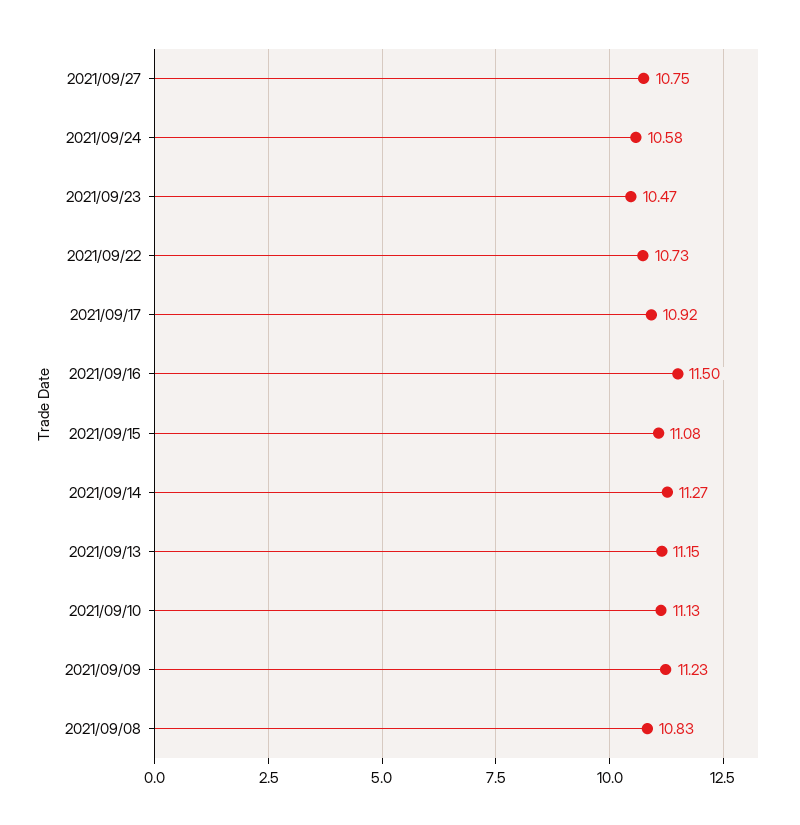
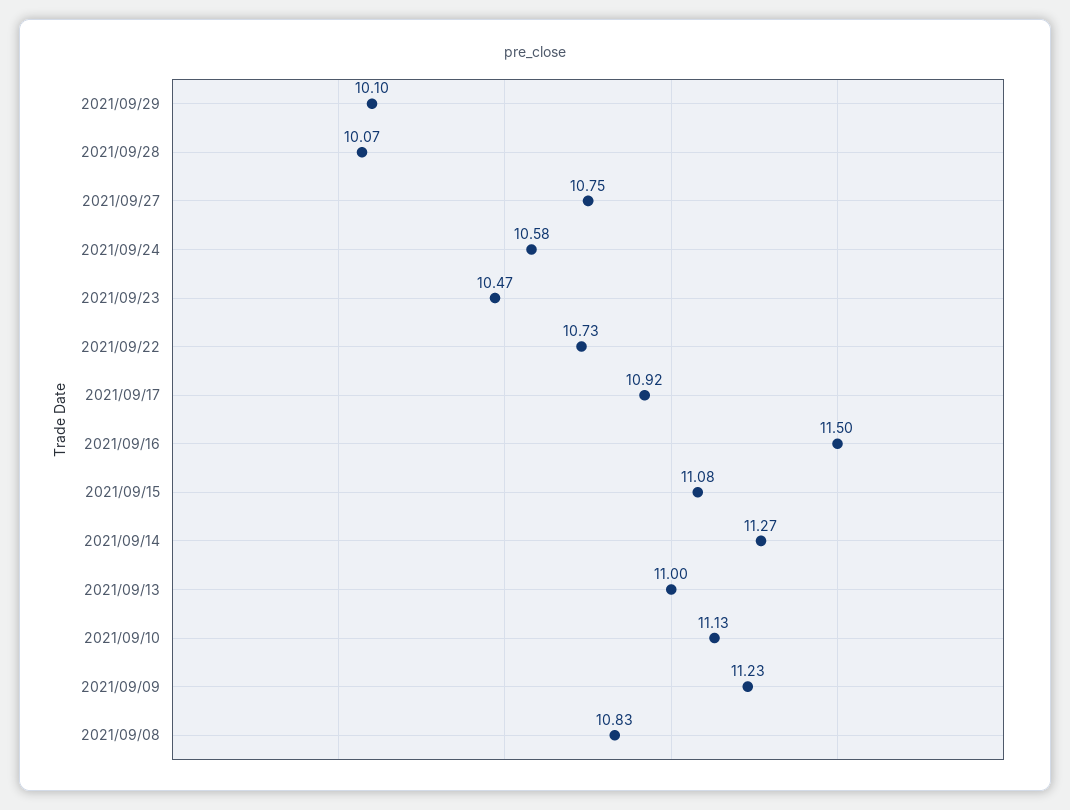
2021/09/13: 11.15 -> 11
2021/09/29: none -> 10.1
2021/09/28: none -> 10.07

